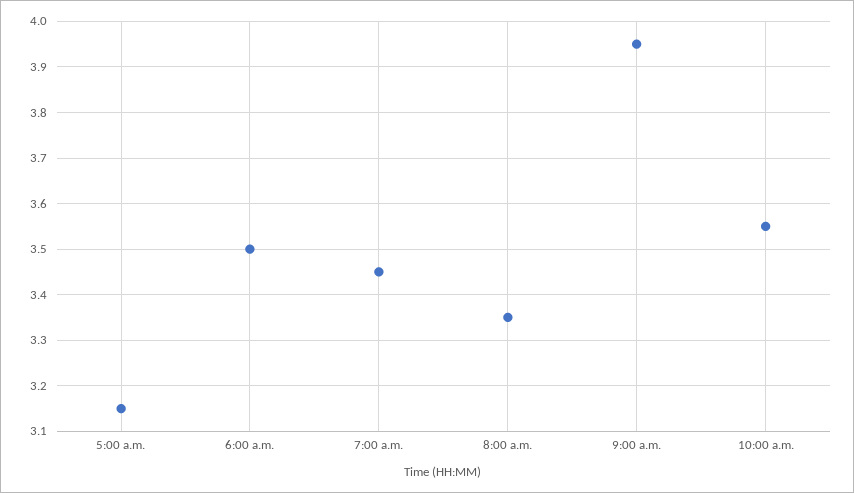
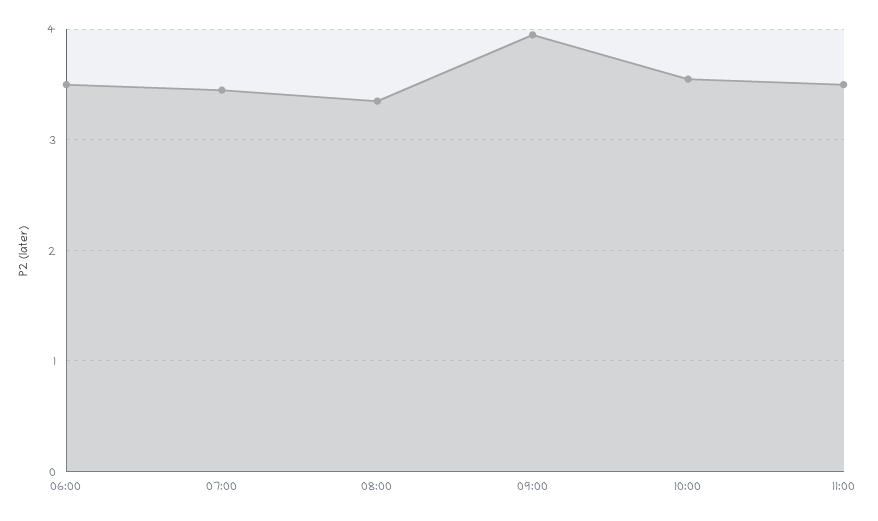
5:00 a.m.: 3.15 -> none
11:00: none -> 3.5

